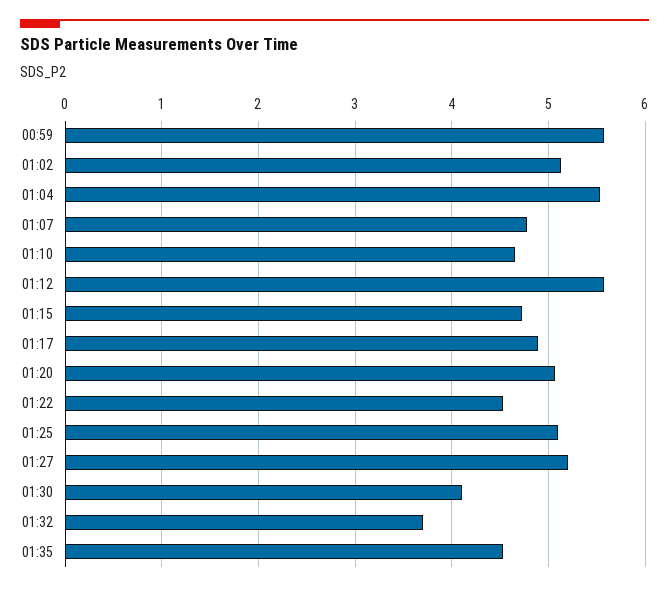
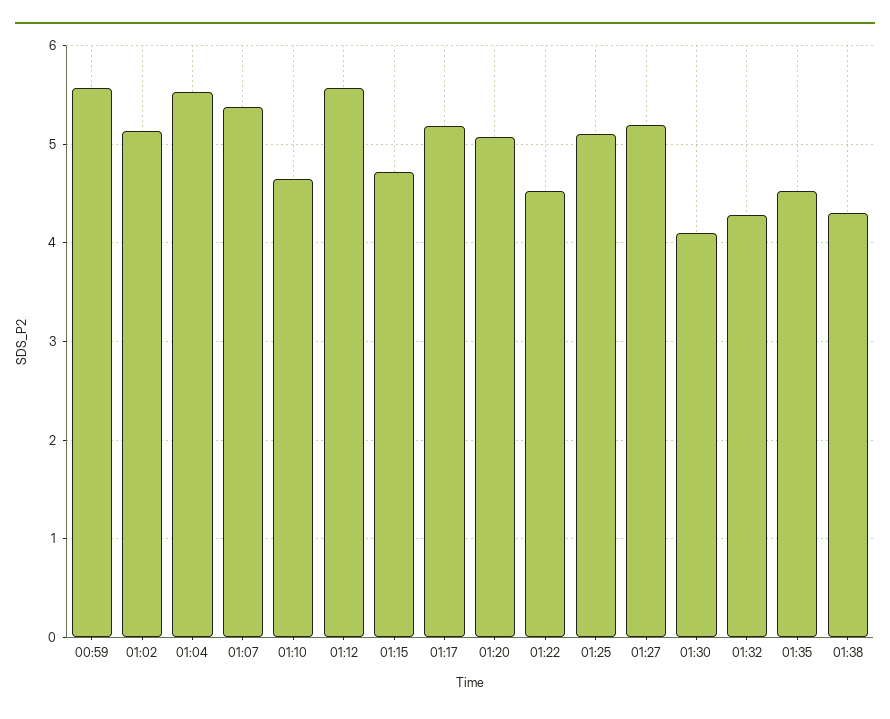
01:07: 4.8 -> 5.4
01:17: 4.9 -> 5.2
01:32: 3.7 -> 4.3
01:38: none -> 4.3

